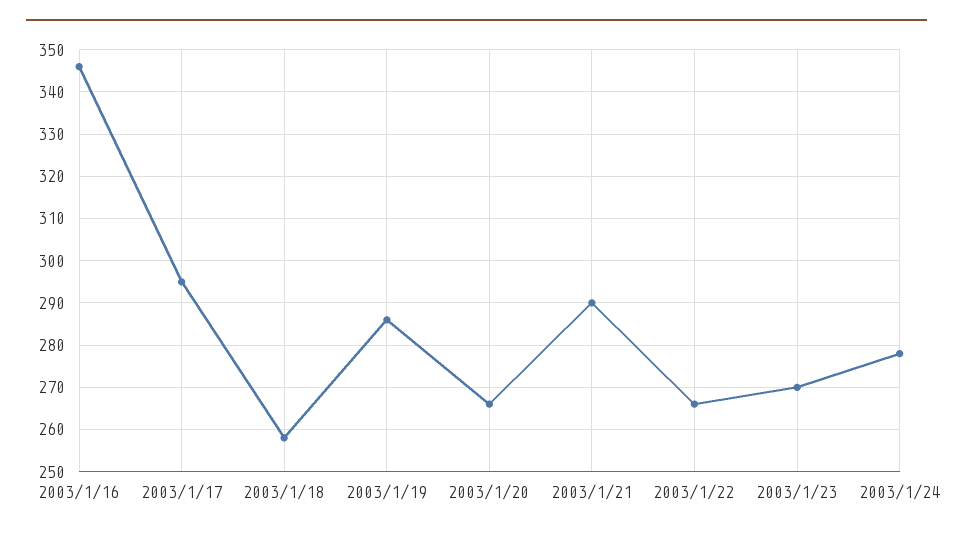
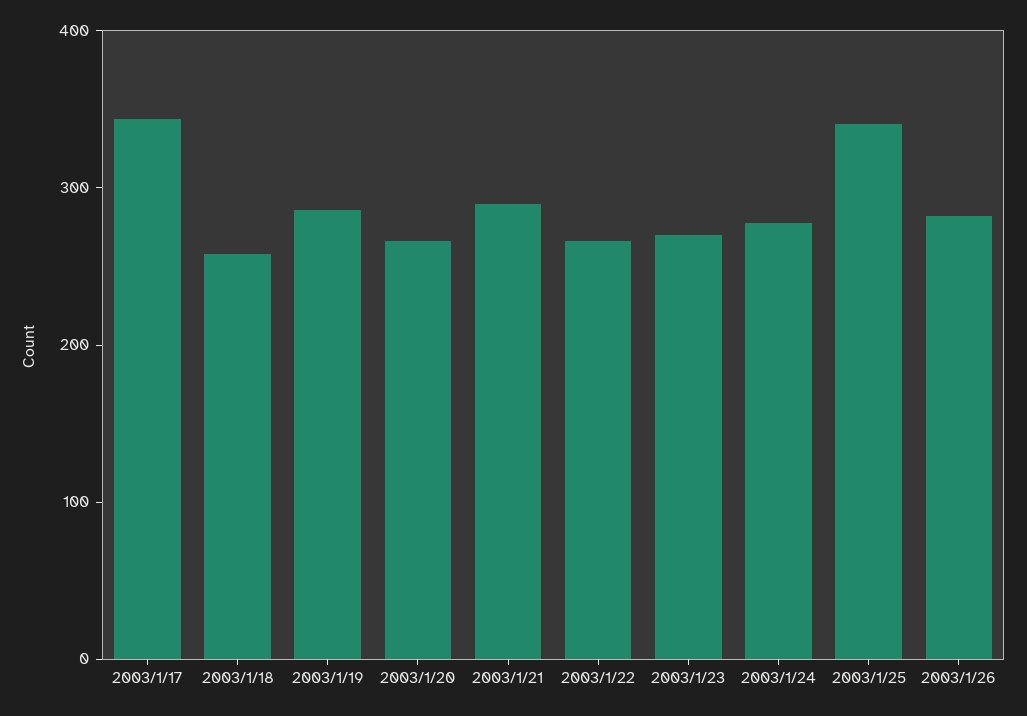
2003/1/16: 345 -> none
2003/1/17: 295 -> 340
2003/1/25: none -> 340
2003/1/26: none -> 280

